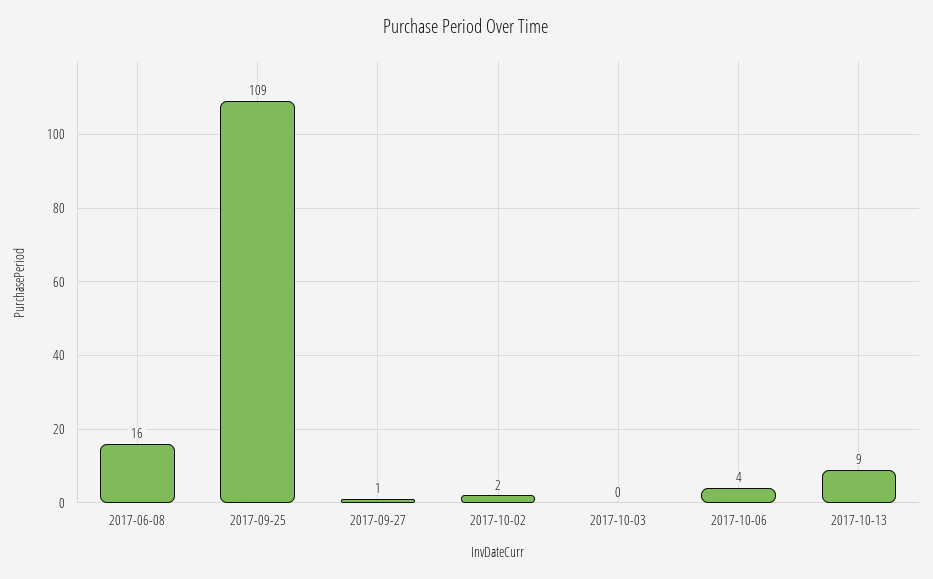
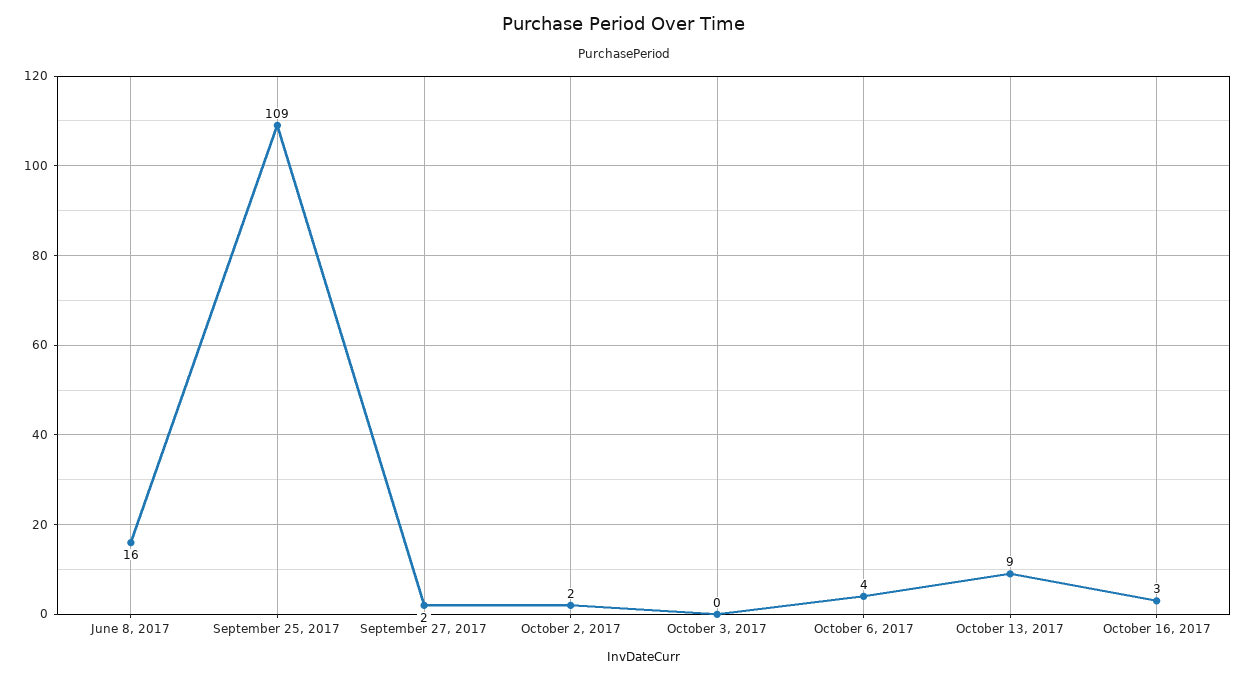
2017-09-27: 1 -> 2
October 16, 2017: none -> 3

